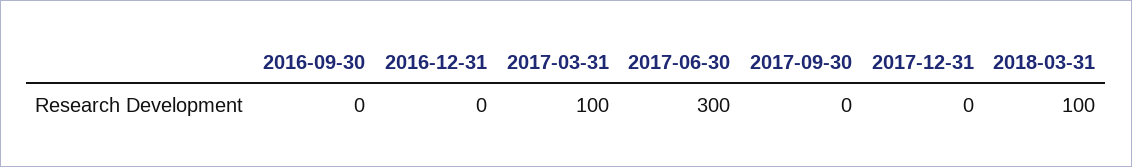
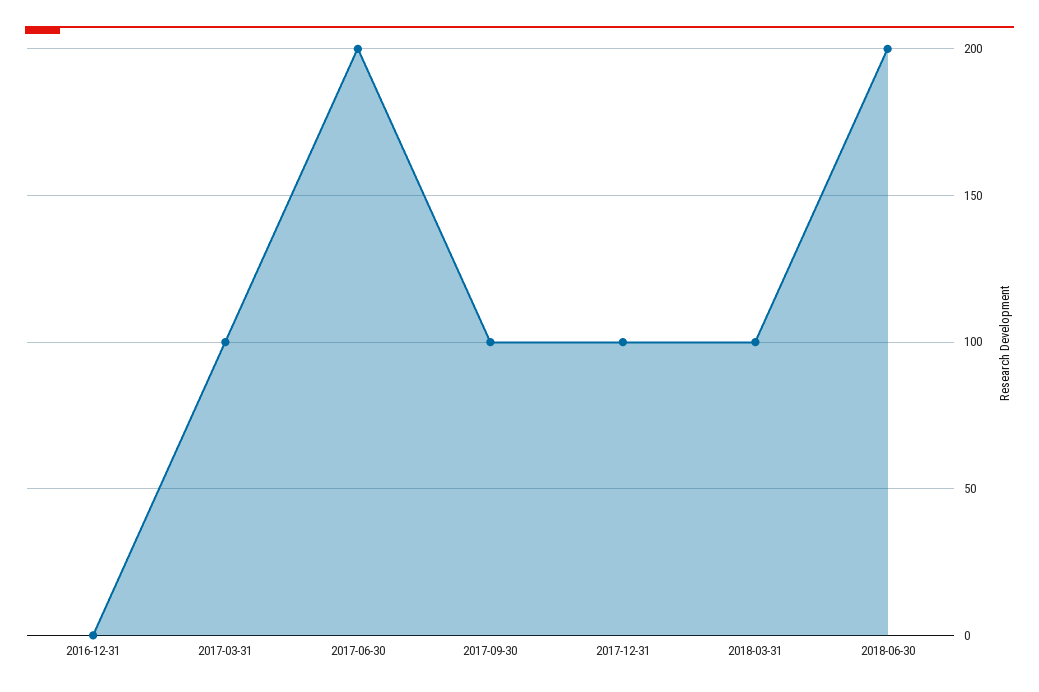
2016-09-30: 0 -> none
2017-06-30: 300 -> 200
2017-09-30: 0 -> 100
2017-12-31: 0 -> 100
2018-06-30: none -> 200

